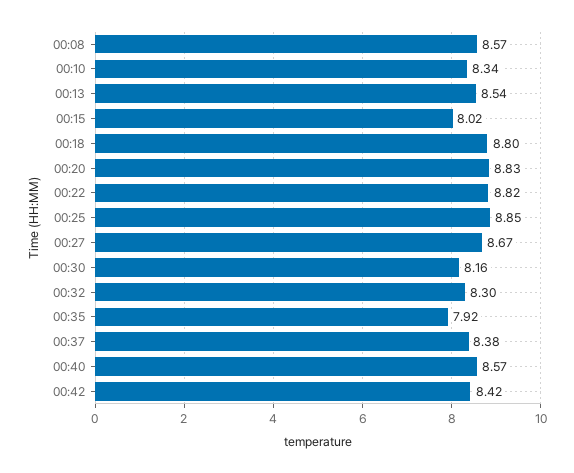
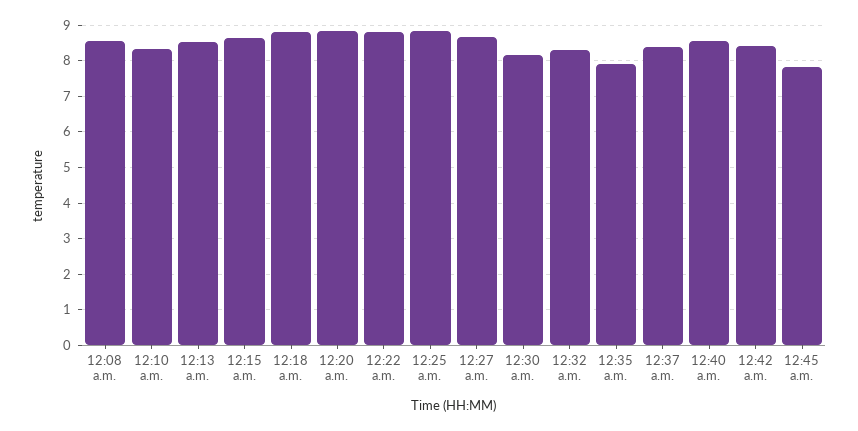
00:15: 8.02 -> 8.6
12:45 a.m.: none -> 7.8

